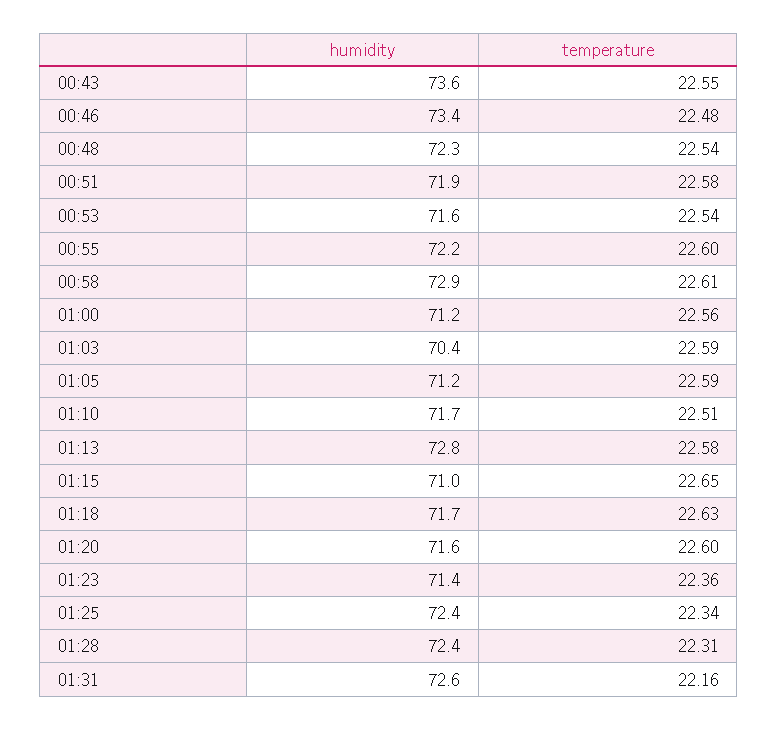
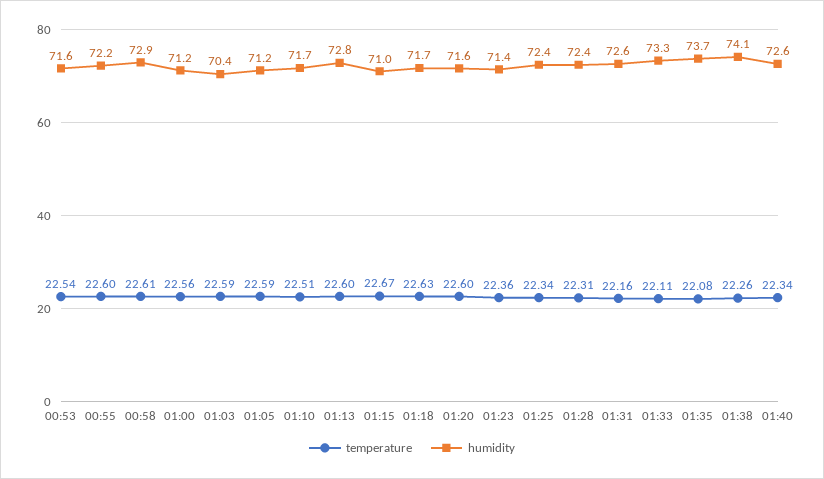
humidity, 00:43: 73.6 -> none
temperature, 00:43: 22.55 -> none
humidity, 00:46: 73.4 -> none
temperature, 00:46: 22.48 -> none
humidity, 00:48: 72.3 -> none
temperature, 00:48: 22.54 -> none
humidity, 00:51: 71.9 -> none
temperature, 00:51: 22.58 -> none
temperature, 01:13: 22.58 -> 22.6
temperature, 01:15: 22.65 -> 22.67
temperature, 01:33: none -> 22.11
humidity, 01:33: none -> 73.3
temperature, 01:35: none -> 22.08
humidity, 01:35: none -> 73.7
temperature, 01:38: none -> 22.26
humidity, 01:38: none -> 74.1
temperature, 01:40: none -> 22.34
humidity, 01:40: none -> 72.6

